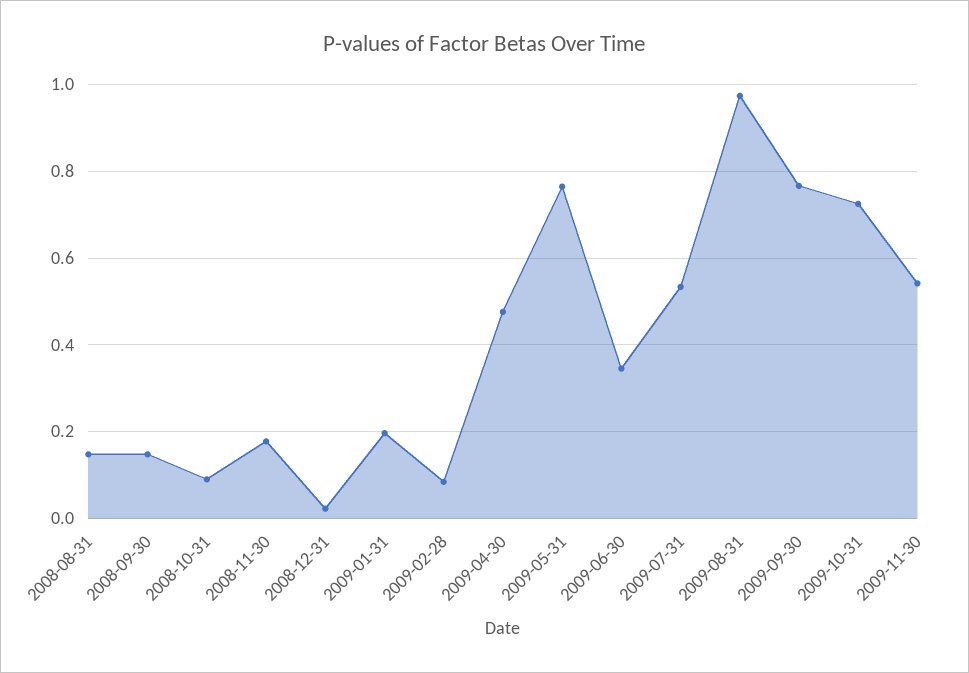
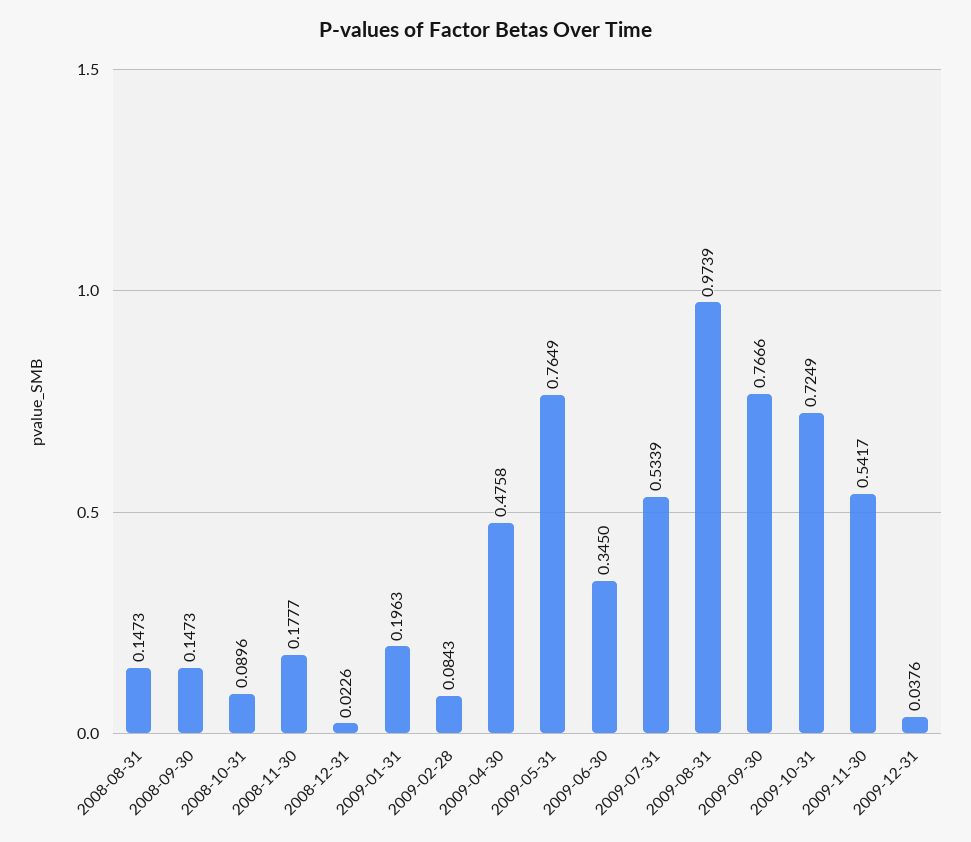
2009-12-31: none -> 0.0376

